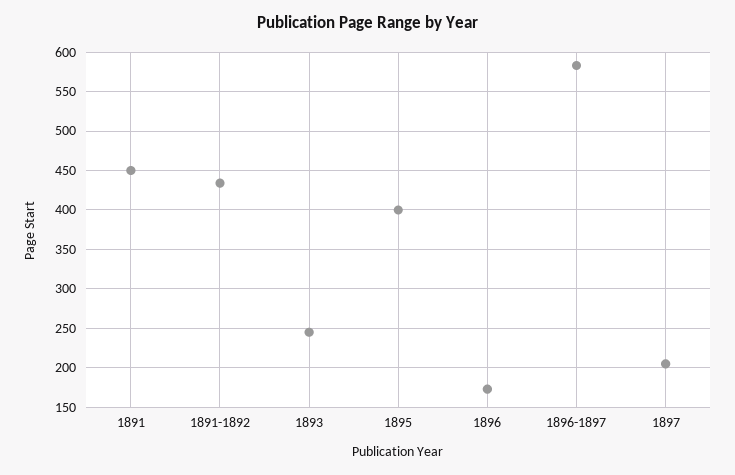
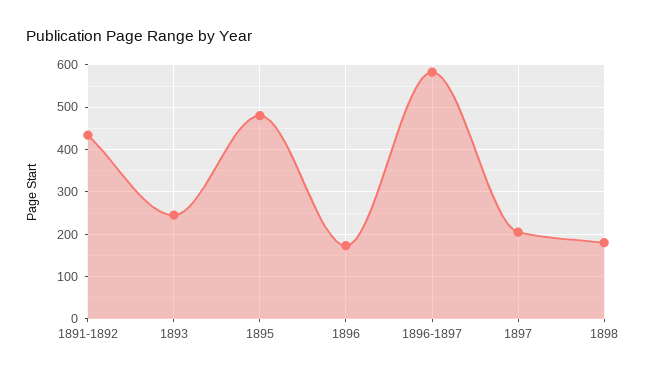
1891: 450 -> none
1895: 400 -> 480
1898: none -> 180

